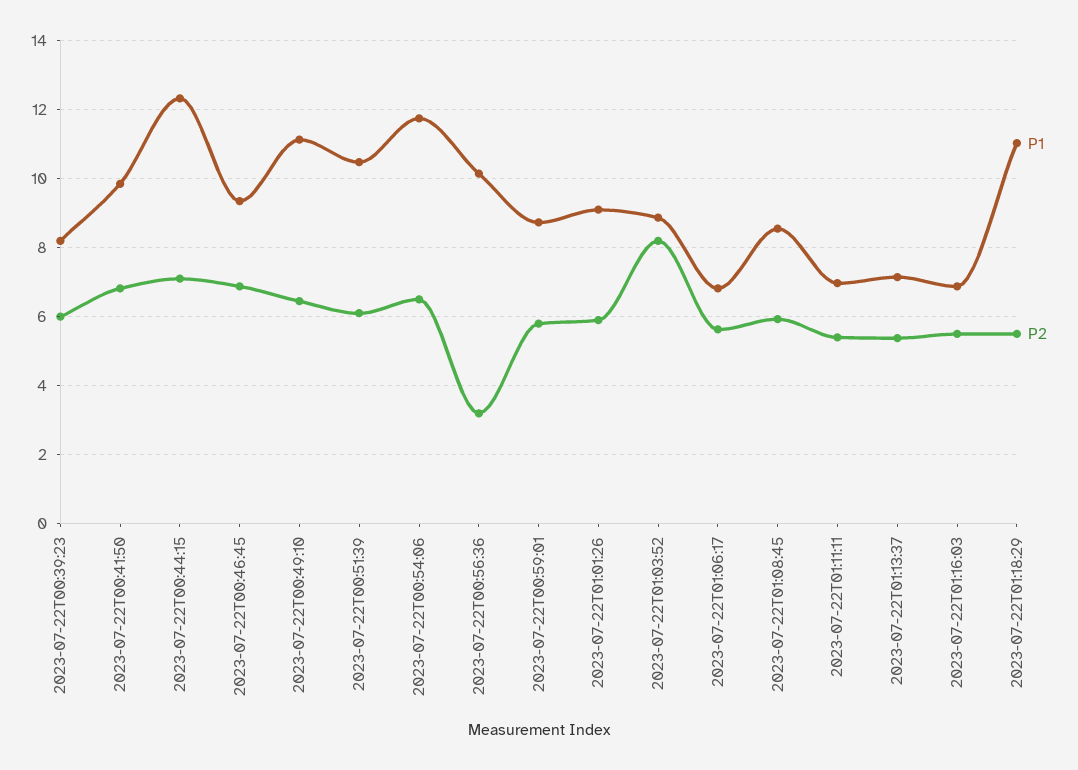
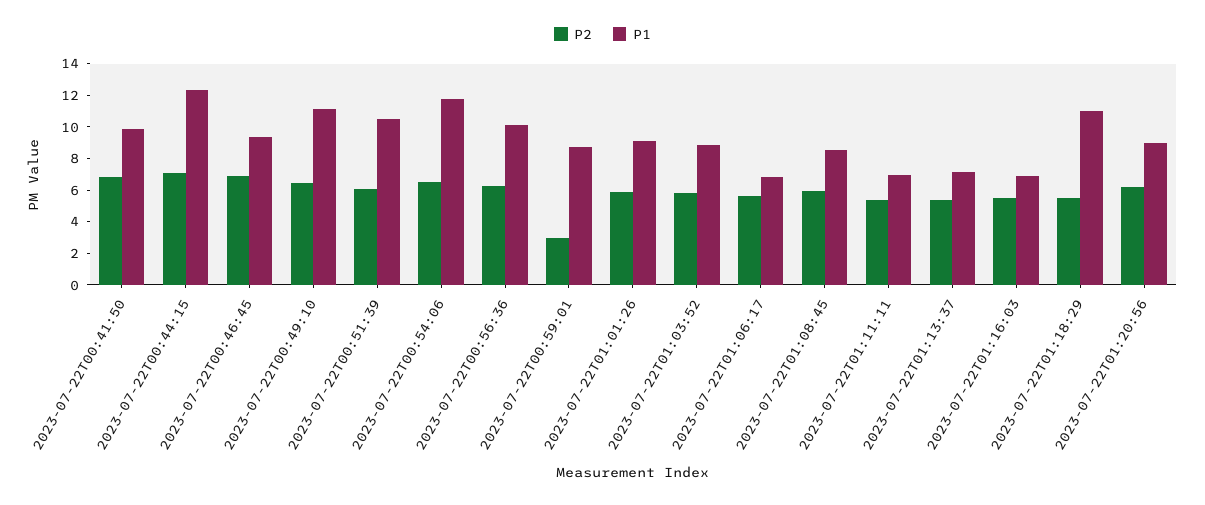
P1, 2023-07-22T00:39:23: 8.2 -> none
P2, 2023-07-22T00:39:23: 6 -> none
P2, 2023-07-22T00:56:36: 3.2 -> 6
P2, 2023-07-22T00:59:01: 5.8 -> 3
P2, 2023-07-22T01:03:52: 8.2 -> 6
P2, 2023-07-22T01:20:56: none -> 6
P1, 2023-07-22T01:20:56: none -> 9

